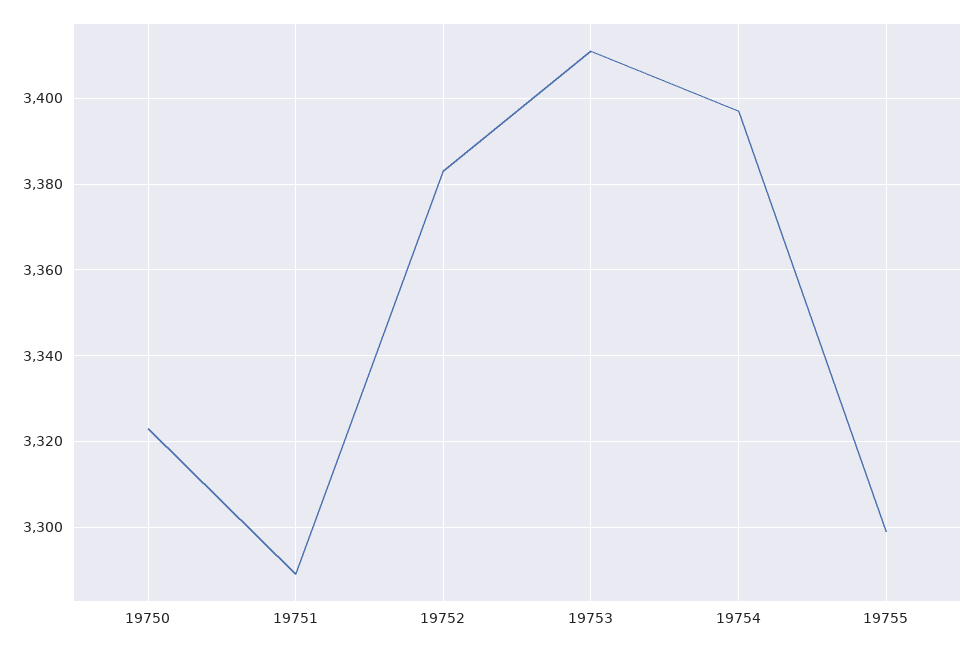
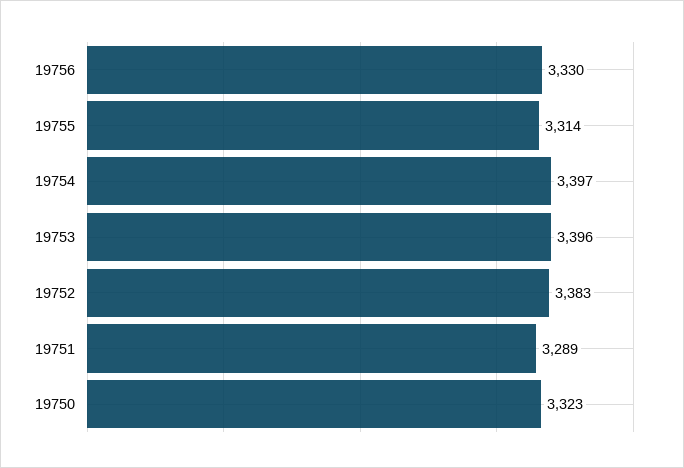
19753: 3410 -> 3396
19755: 3300 -> 3314
19756: none -> 3330

